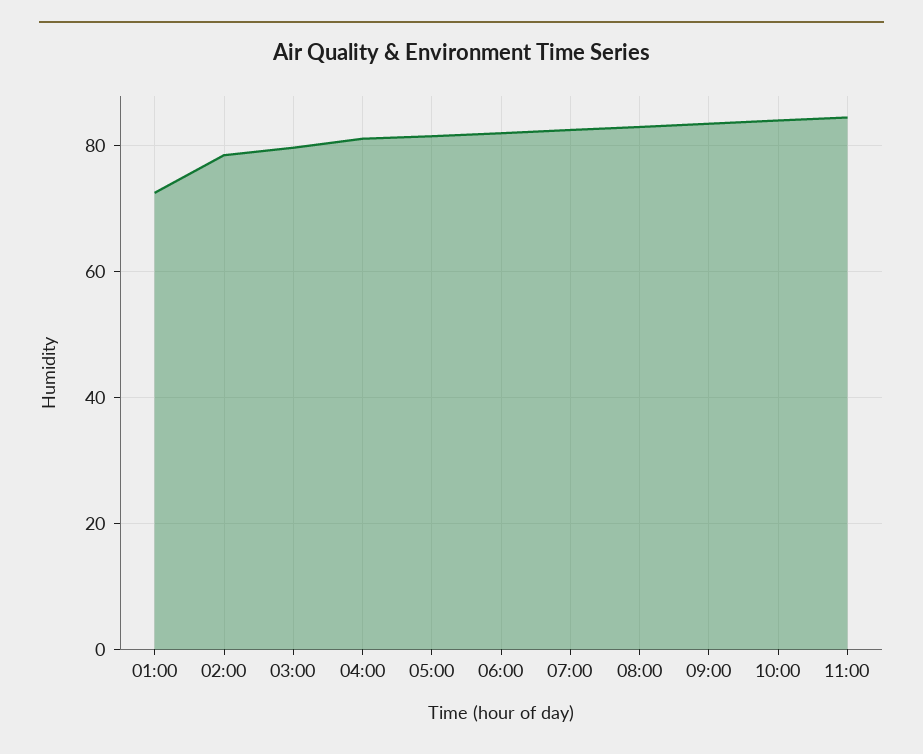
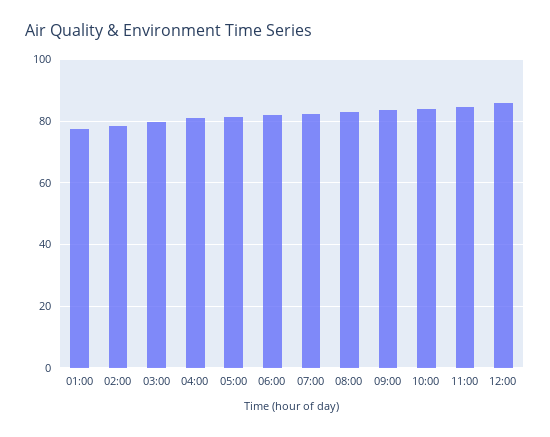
01:00: 72 -> 78
12:00: none -> 86

